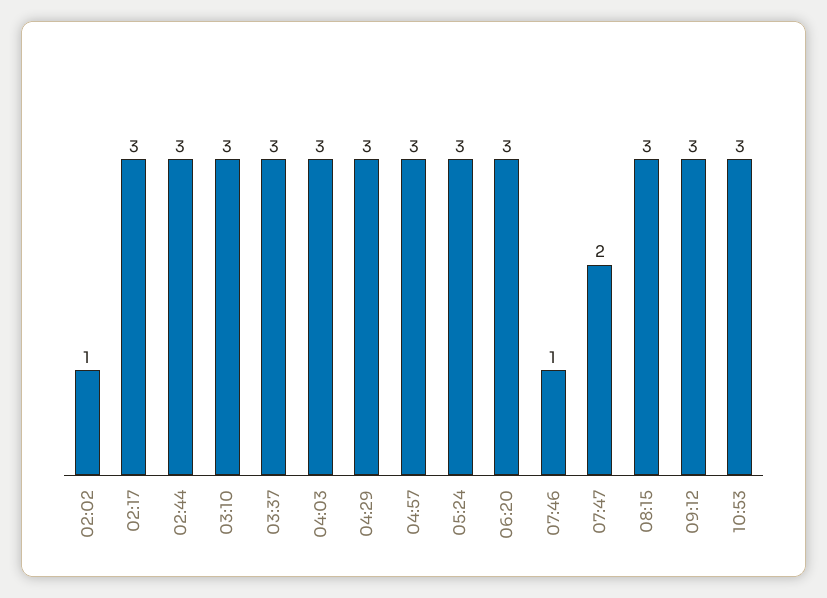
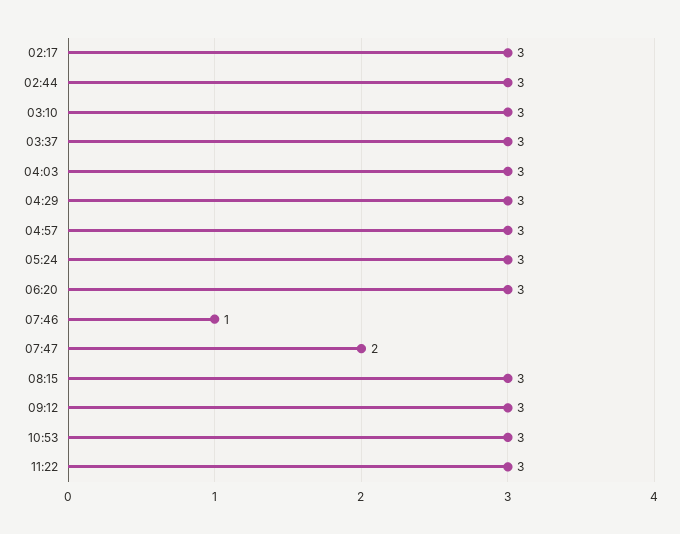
02:02: 1 -> none
11:22: none -> 3

